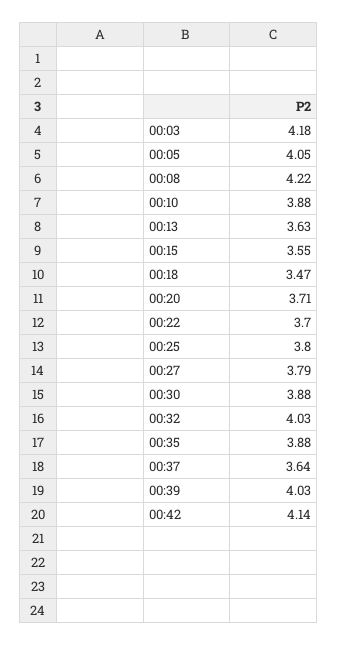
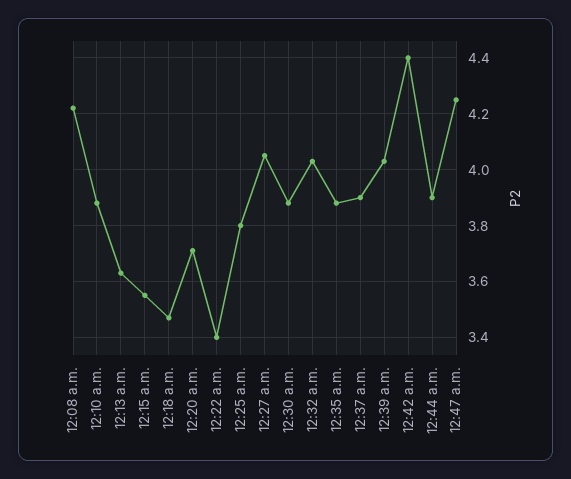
00:03: 4.18 -> none
00:05: 4.05 -> none
00:22: 3.7 -> 3.4
00:27: 3.79 -> 4.05
00:37: 3.64 -> 3.9
00:42: 4.14 -> 4.4
12:44 a.m.: none -> 3.9
12:47 a.m.: none -> 4.25

